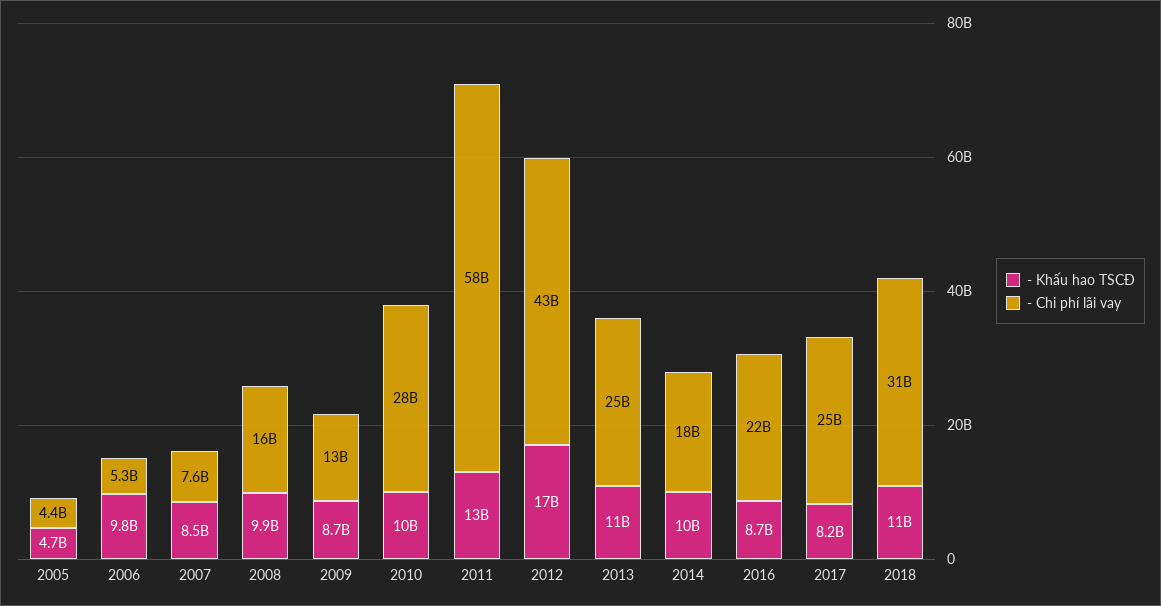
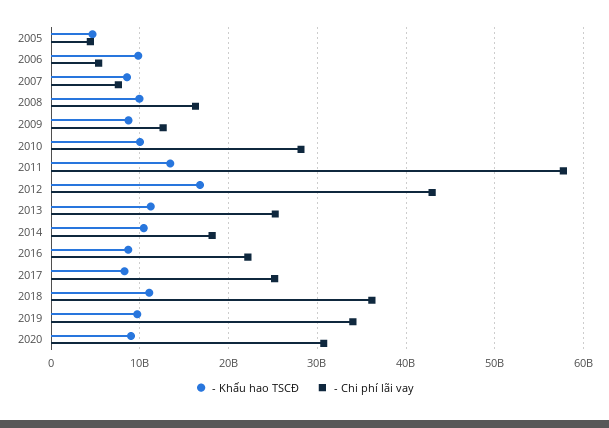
- Chi phí lãi vay, 2018: 31000000000 -> 36000000000
- Khấu hao TSCĐ, 2019: none -> 10000000000
- Chi phí lãi vay, 2019: none -> 34000000000
- Khấu hao TSCĐ, 2020: none -> 9000000000
- Chi phí lãi vay, 2020: none -> 31000000000

